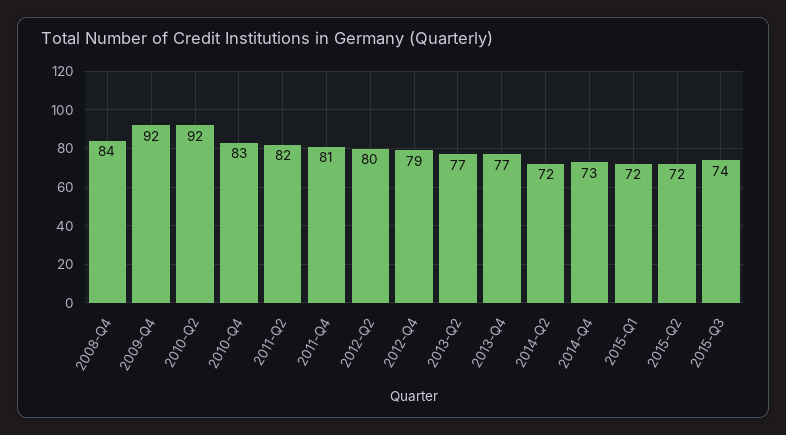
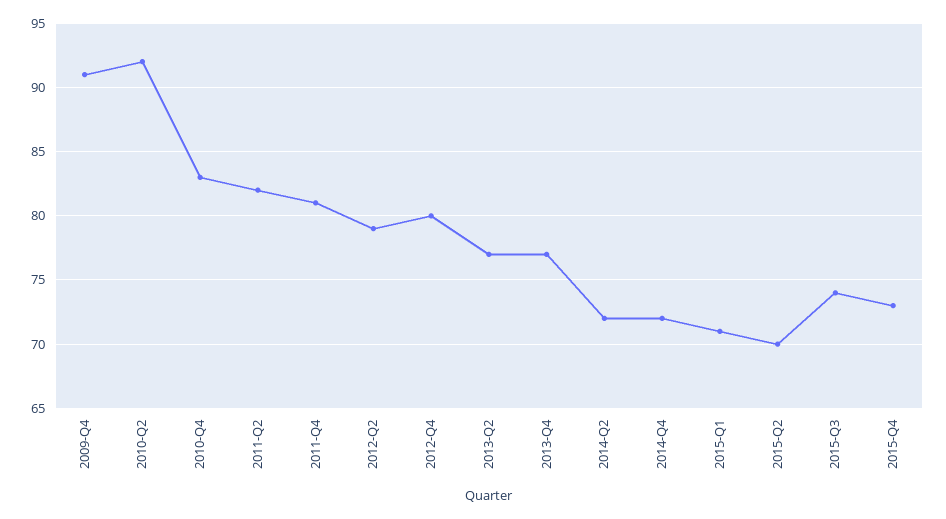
2008-Q4: 84 -> none
2009-Q4: 92 -> 91
2012-Q2: 80 -> 79
2012-Q4: 79 -> 80
2014-Q4: 73 -> 72
2015-Q1: 72 -> 71
2015-Q2: 72 -> 70
2015-Q4: none -> 73

